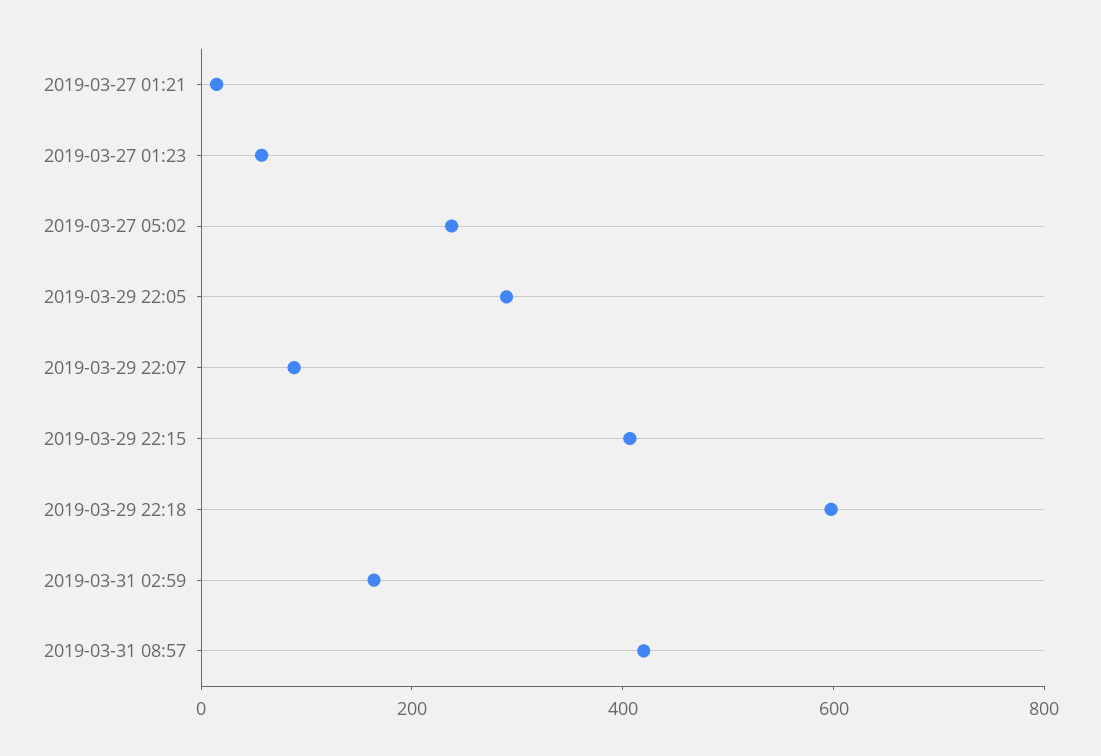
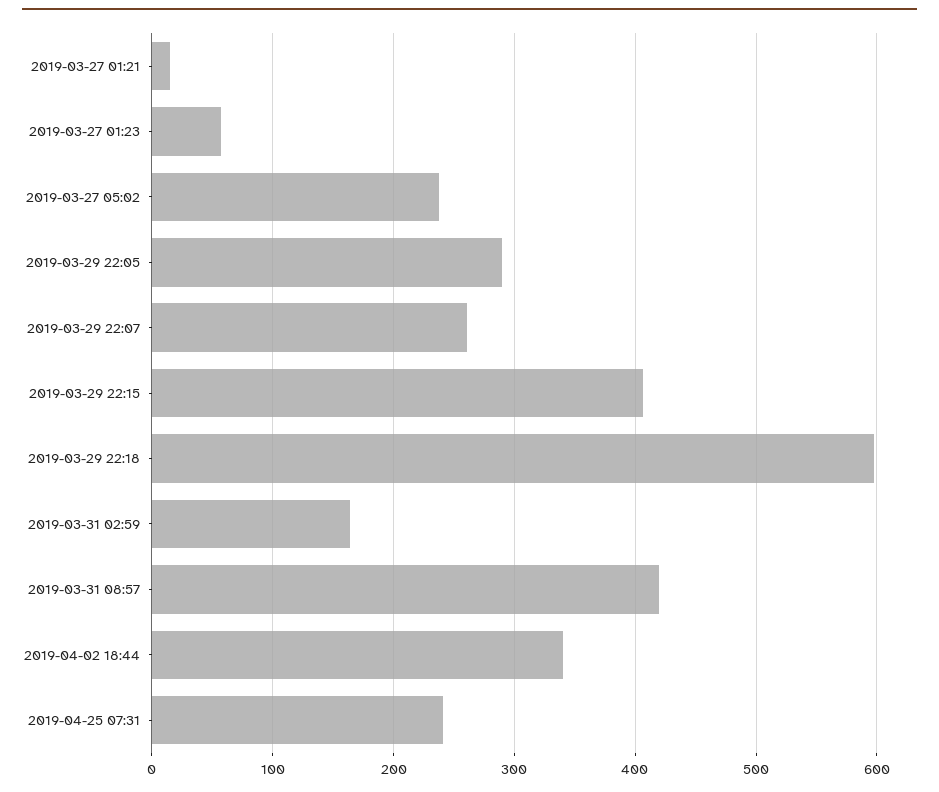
2019-03-29 22:07: 100 -> 260
2019-04-02 18:44: none -> 340
2019-04-25 07:31: none -> 240

